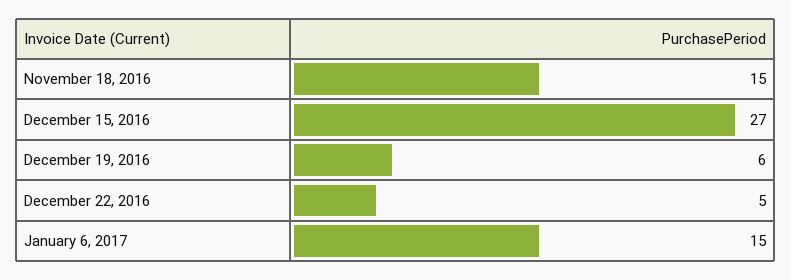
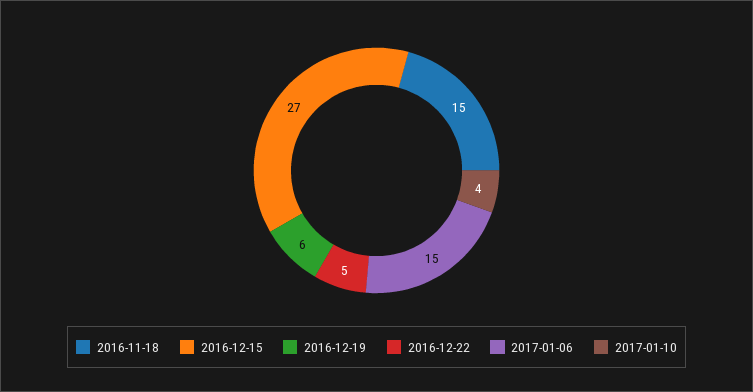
2017-01-10: none -> 4

